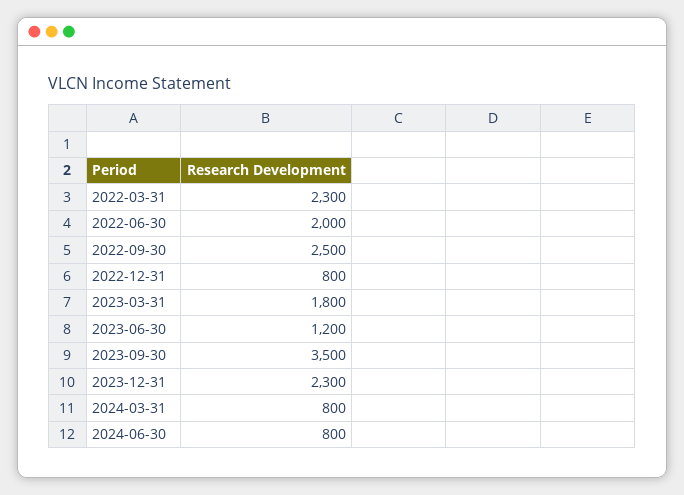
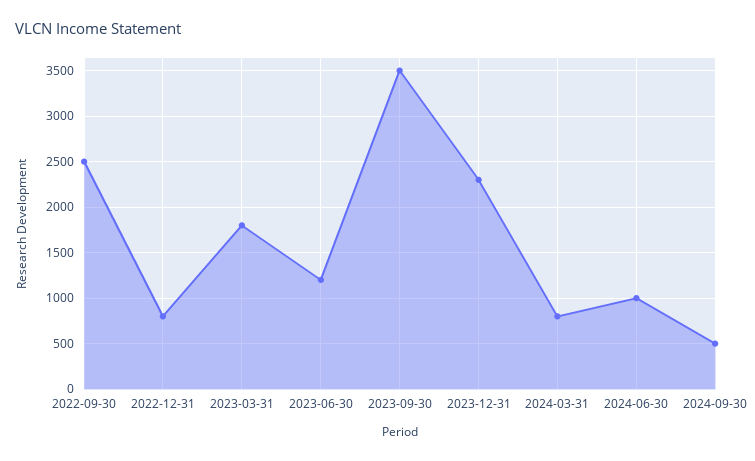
2022-03-31: 2300 -> none
2022-06-30: 2000 -> none
2024-06-30: 800 -> 1000
2024-09-30: none -> 500

